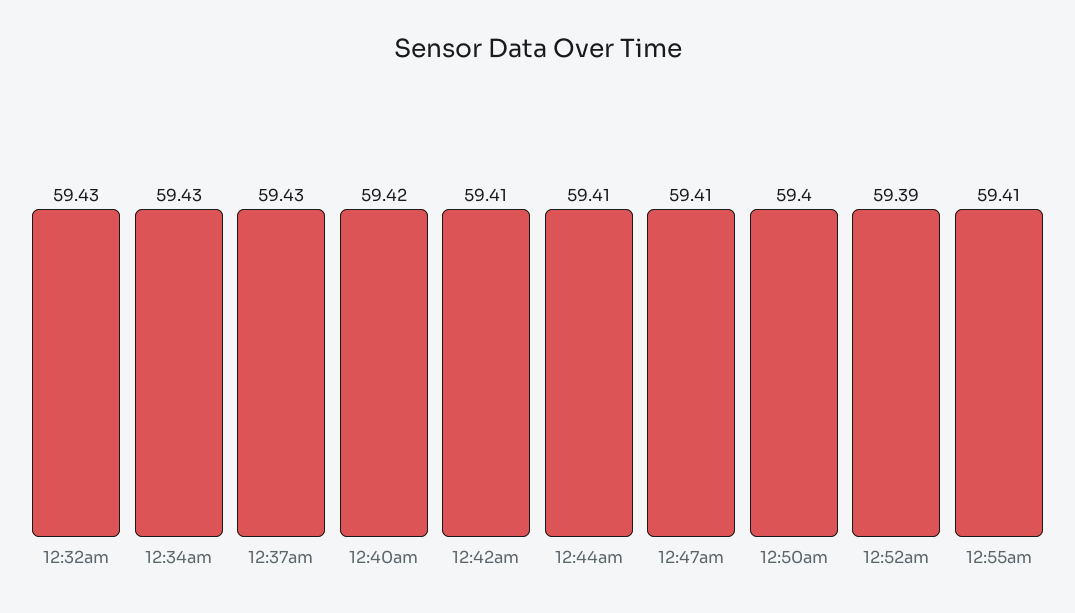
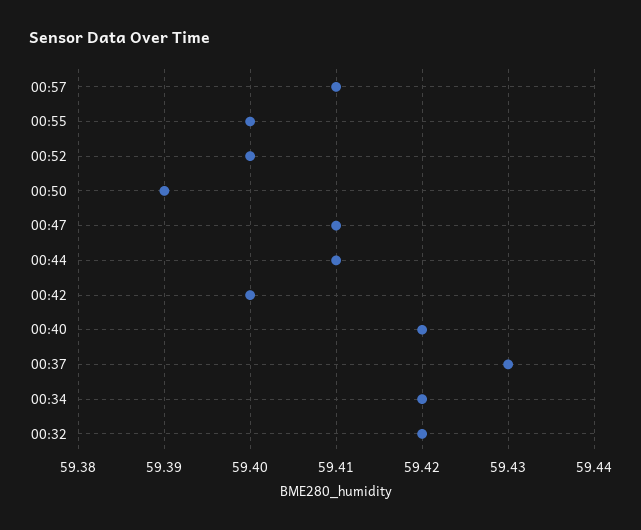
12:32am: 59.43 -> 59.42
12:34am: 59.43 -> 59.42
12:42am: 59.41 -> 59.4
12:50am: 59.4 -> 59.39
12:52am: 59.39 -> 59.4
12:55am: 59.41 -> 59.4
00:57: none -> 59.41

